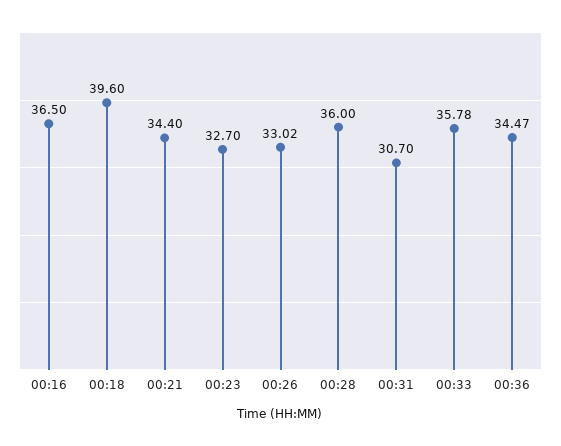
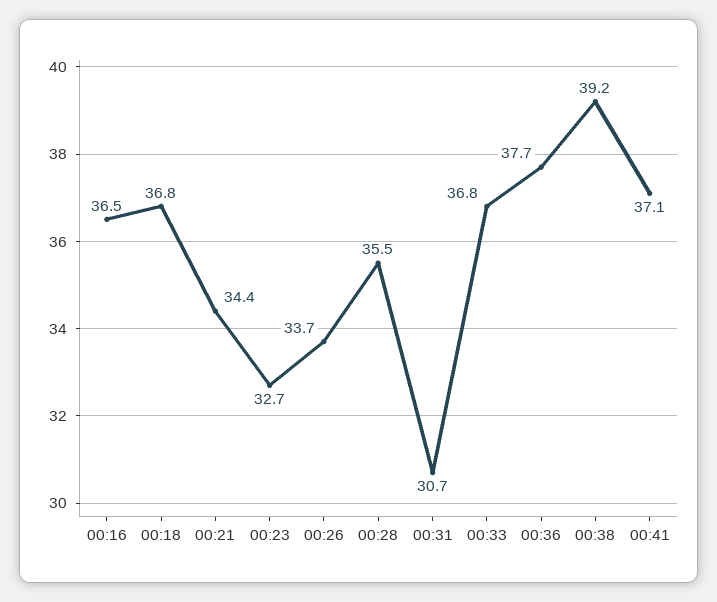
00:18: 39.6 -> 36.8
00:26: 33.02 -> 33.7
00:28: 36 -> 35.5
00:33: 35.78 -> 36.8
00:36: 34.47 -> 37.7
00:38: none -> 39.2
00:41: none -> 37.1

